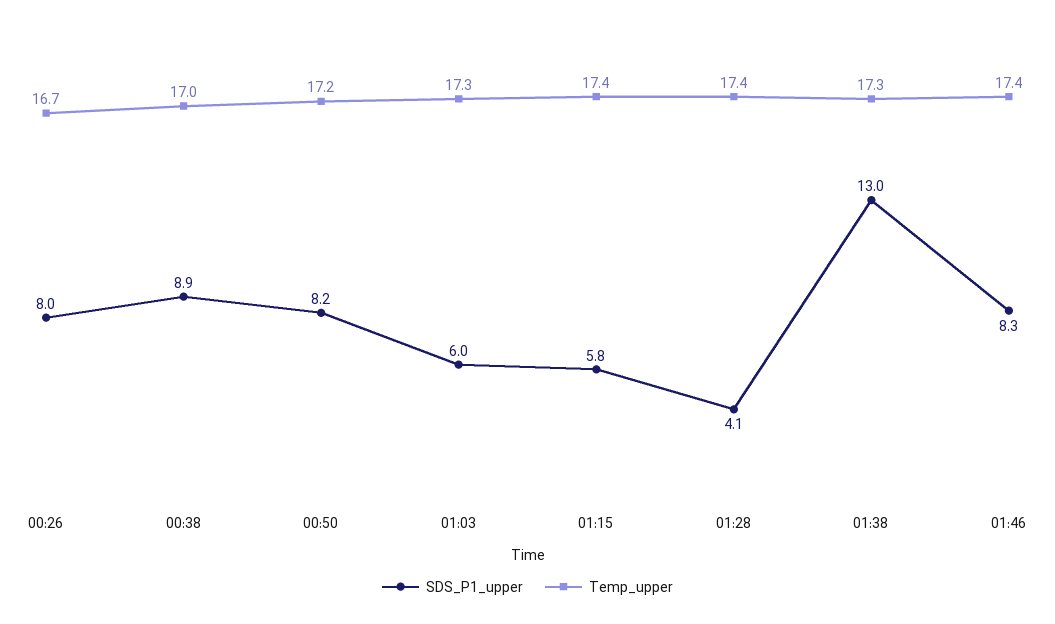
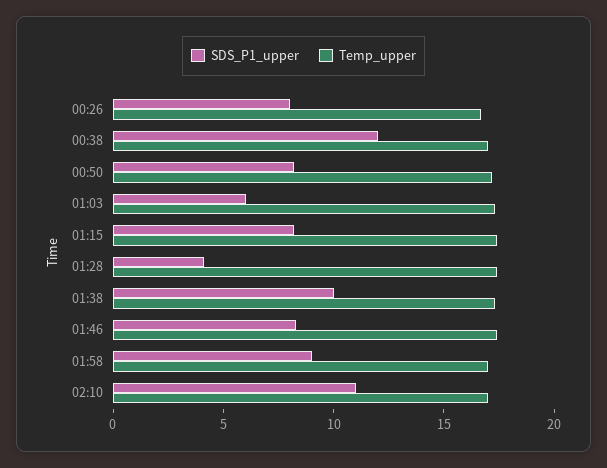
SDS_P1_upper, 00:38: 8.9 -> 12
SDS_P1_upper, 01:15: 5.8 -> 8
SDS_P1_upper, 01:38: 13 -> 10
SDS_P1_upper, 01:58: none -> 9
Temp_upper, 01:58: none -> 17
SDS_P1_upper, 02:10: none -> 11
Temp_upper, 02:10: none -> 17

